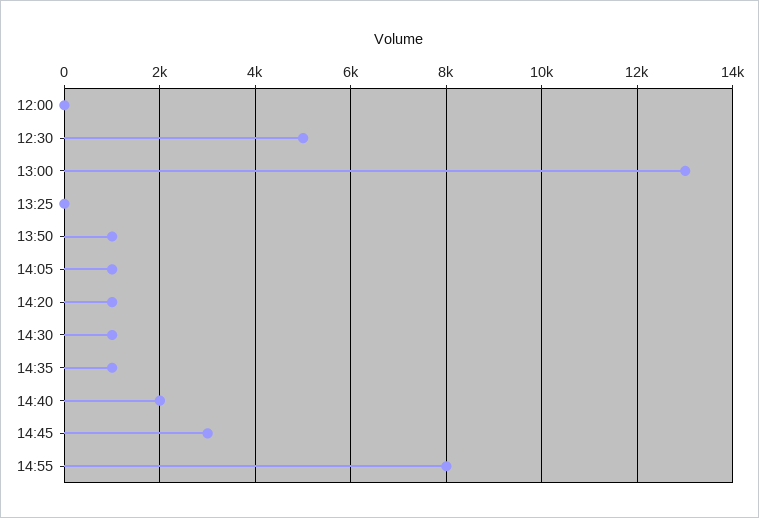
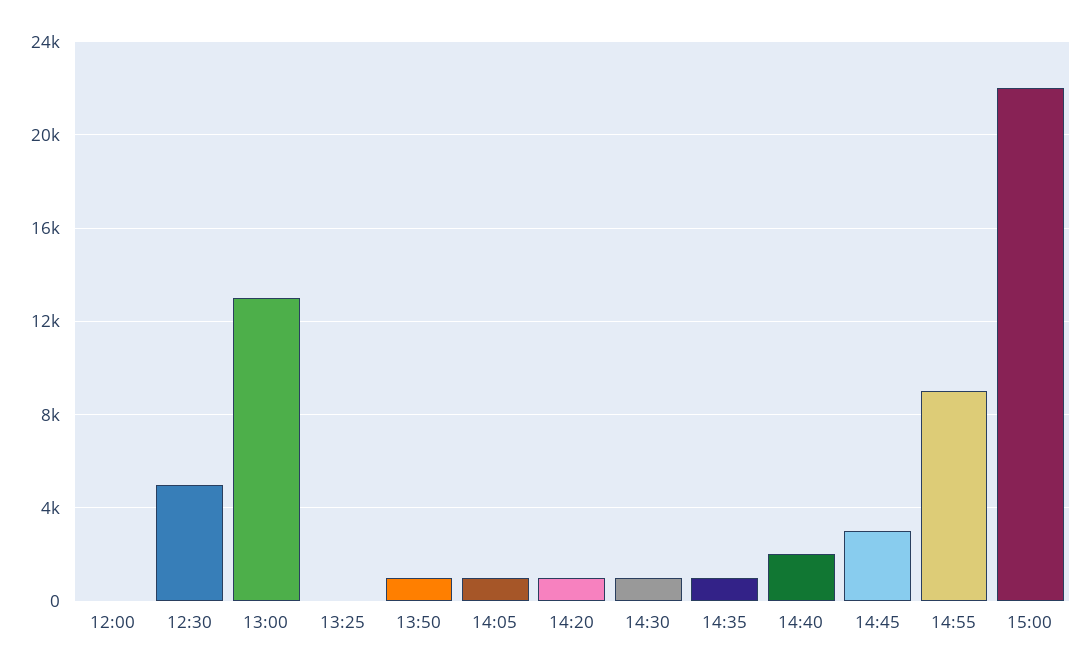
14:55: 8000 -> 9000
15:00: none -> 22000

